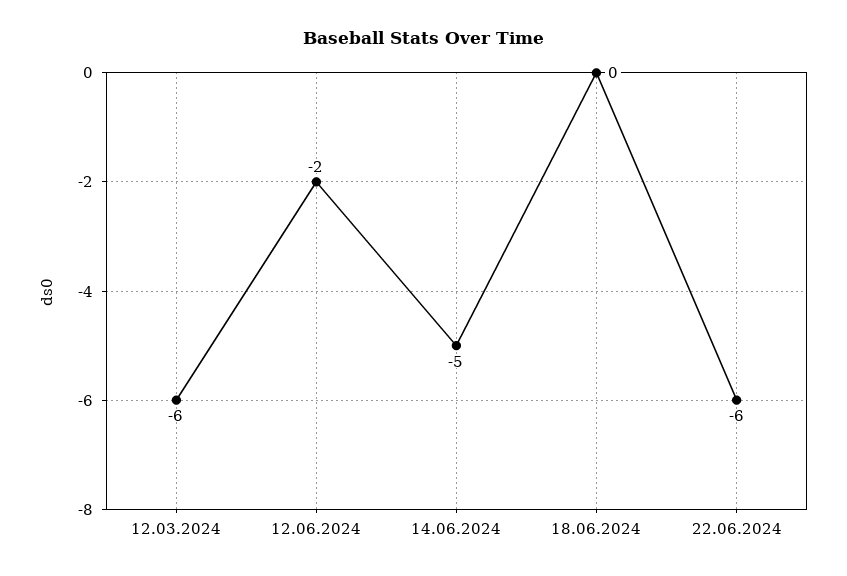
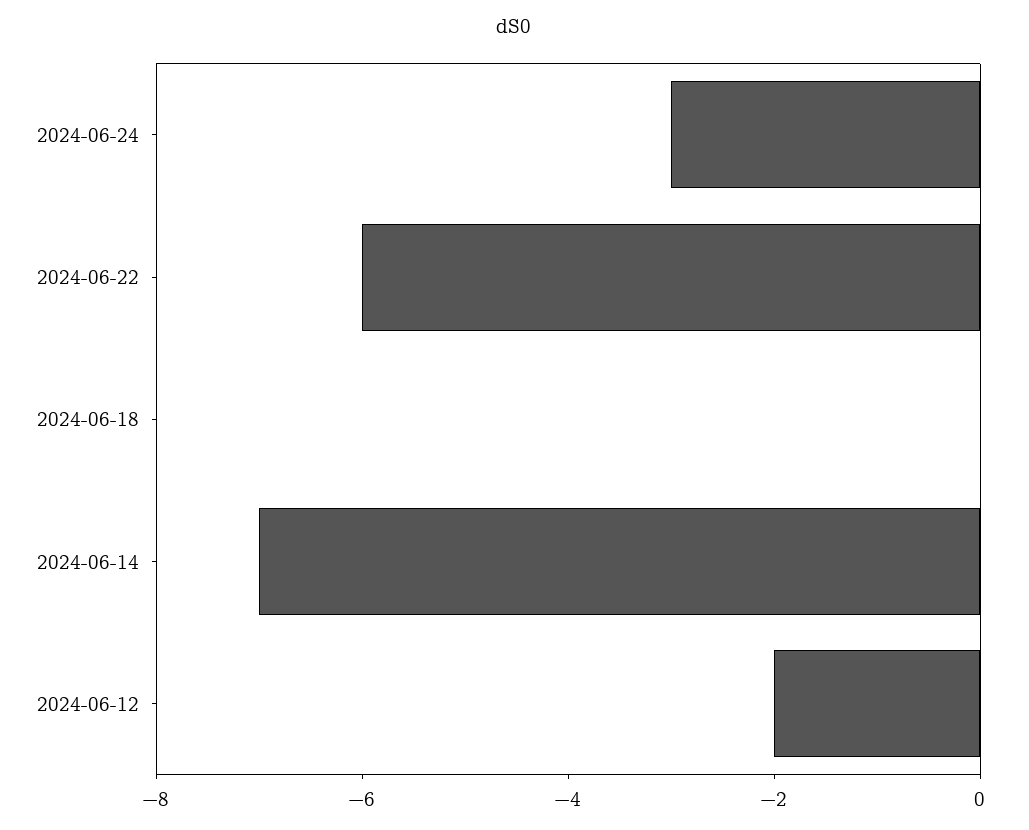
12.03.2024: -6 -> none
14.06.2024: -5 -> -7
2024-06-24: none -> -3

